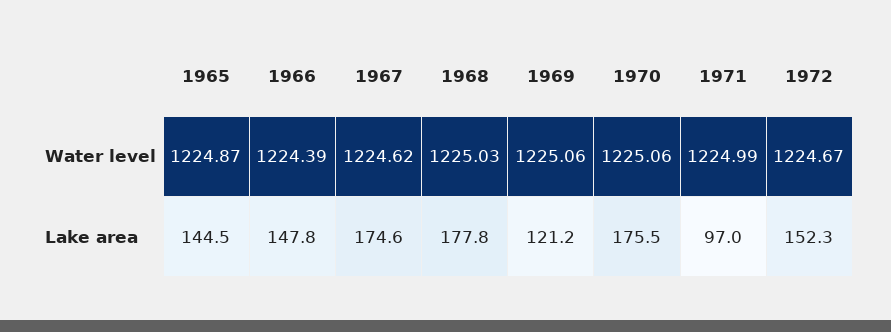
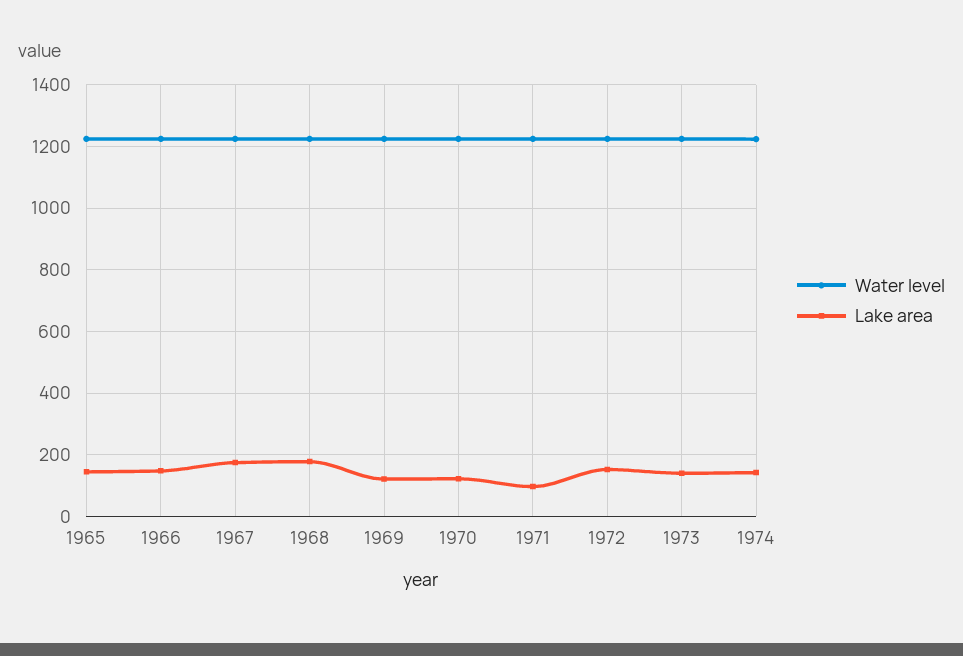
Lake area, 1970: 175.5 -> 120
Water level, 1973: none -> 1220
Lake area, 1973: none -> 140
Water level, 1974: none -> 1220
Lake area, 1974: none -> 140

